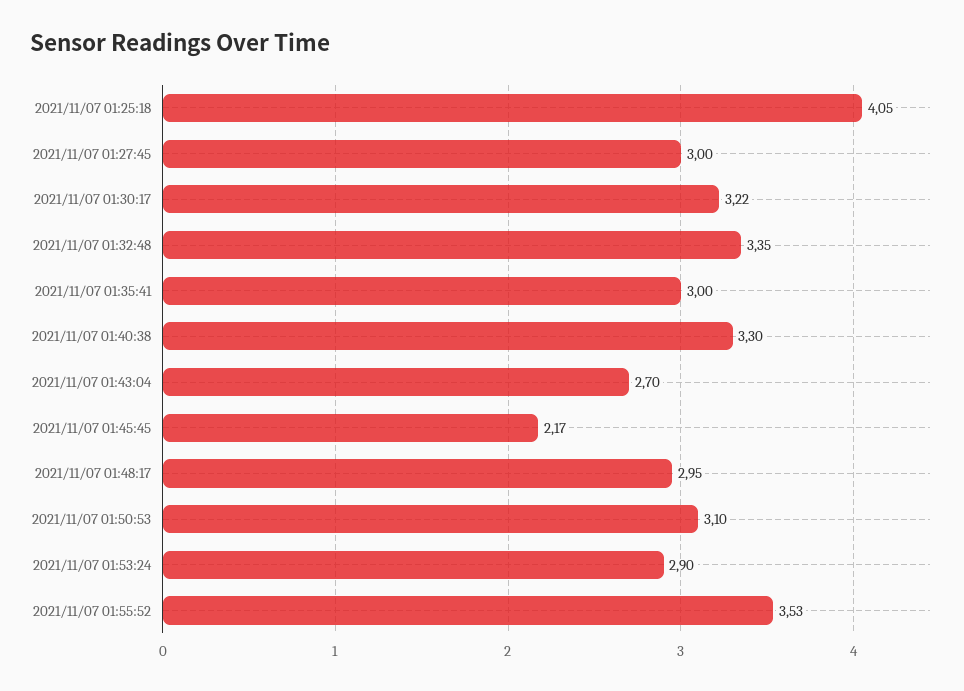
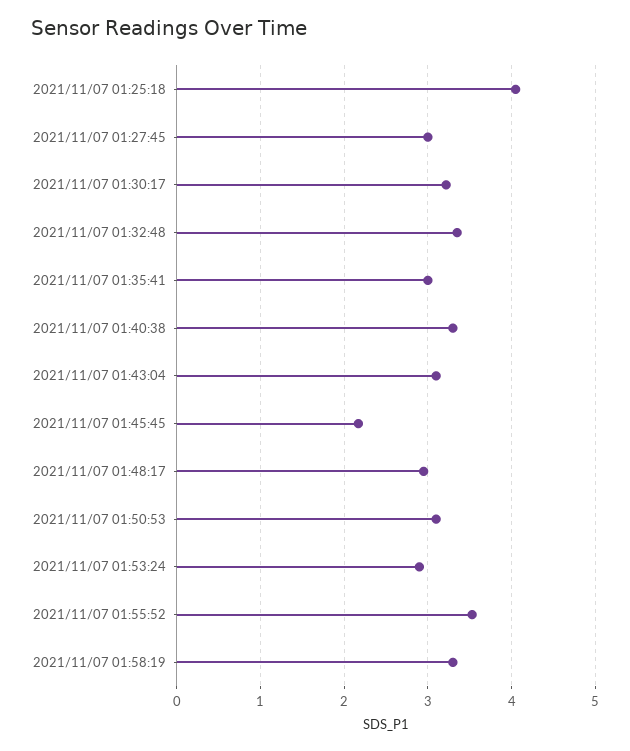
2021/11/07 01:43:04: 2.7 -> 3.1
2021/11/07 01:58:19: none -> 3.3

